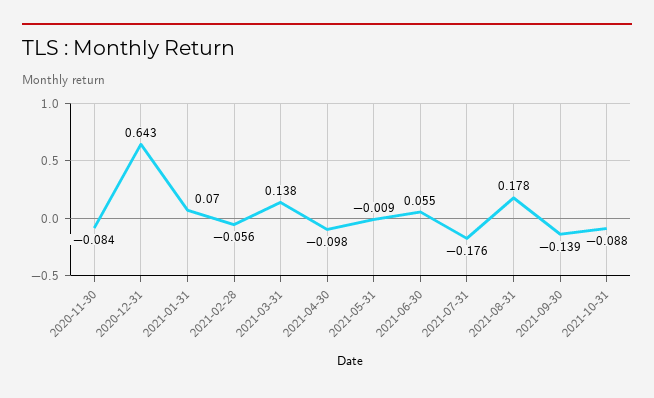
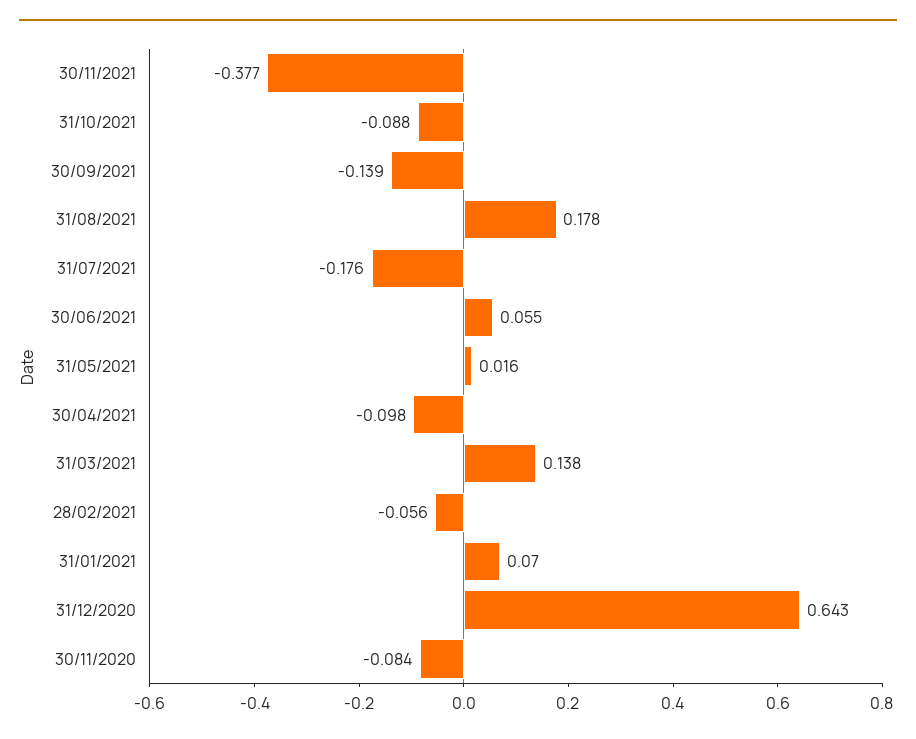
2021-05-31: -0.009 -> 0.016
30/11/2021: none -> -0.377

